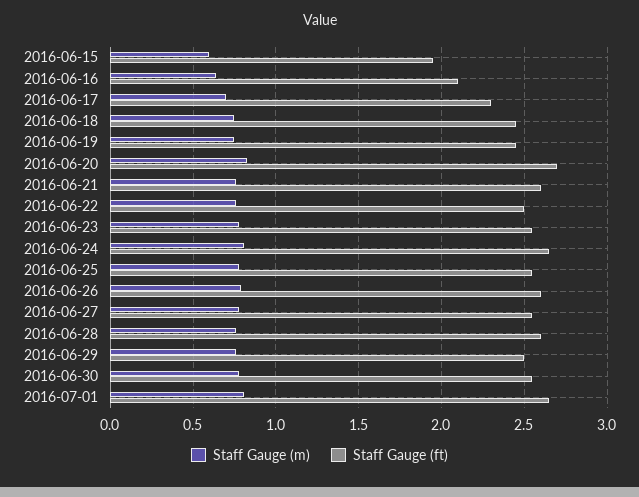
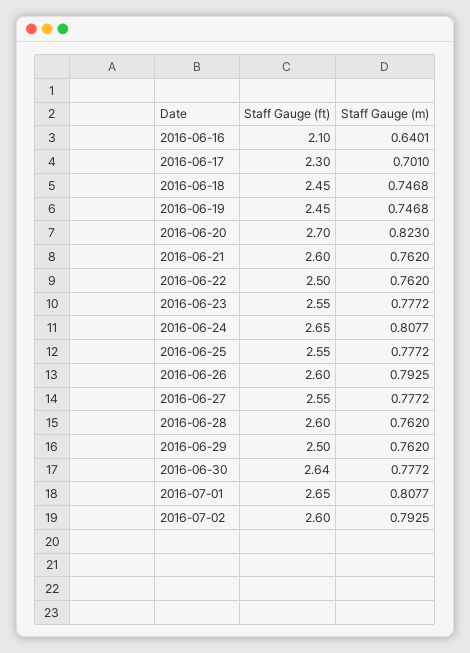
Staff Gauge (m), 2016-06-15: 0.6 -> none
Staff Gauge (ft), 2016-06-15: 1.95 -> none
Staff Gauge (ft), 2016-06-30: 2.55 -> 2.64
Staff Gauge (ft), 2016-07-02: none -> 2.6
Staff Gauge (m), 2016-07-02: none -> 0.7925

